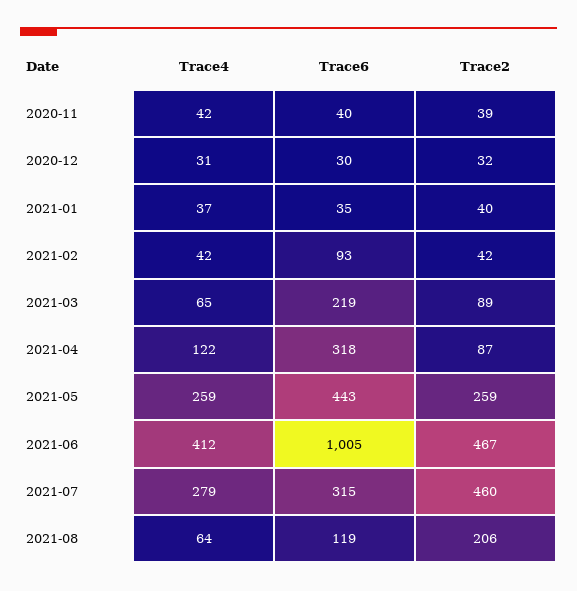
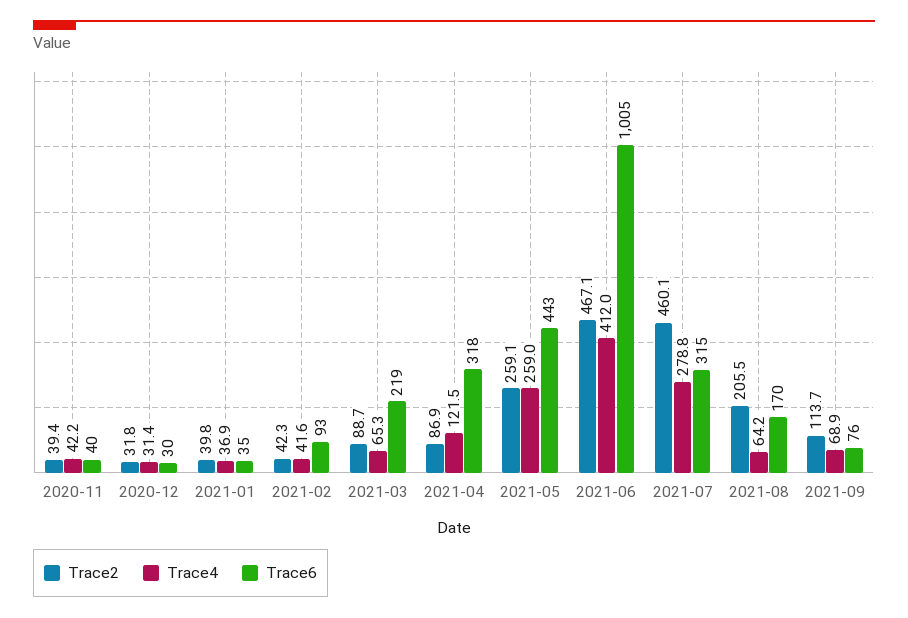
Trace6, 2021-08: 119 -> 170
Trace2, 2021-09: none -> 113.7
Trace4, 2021-09: none -> 68.9
Trace6, 2021-09: none -> 76

